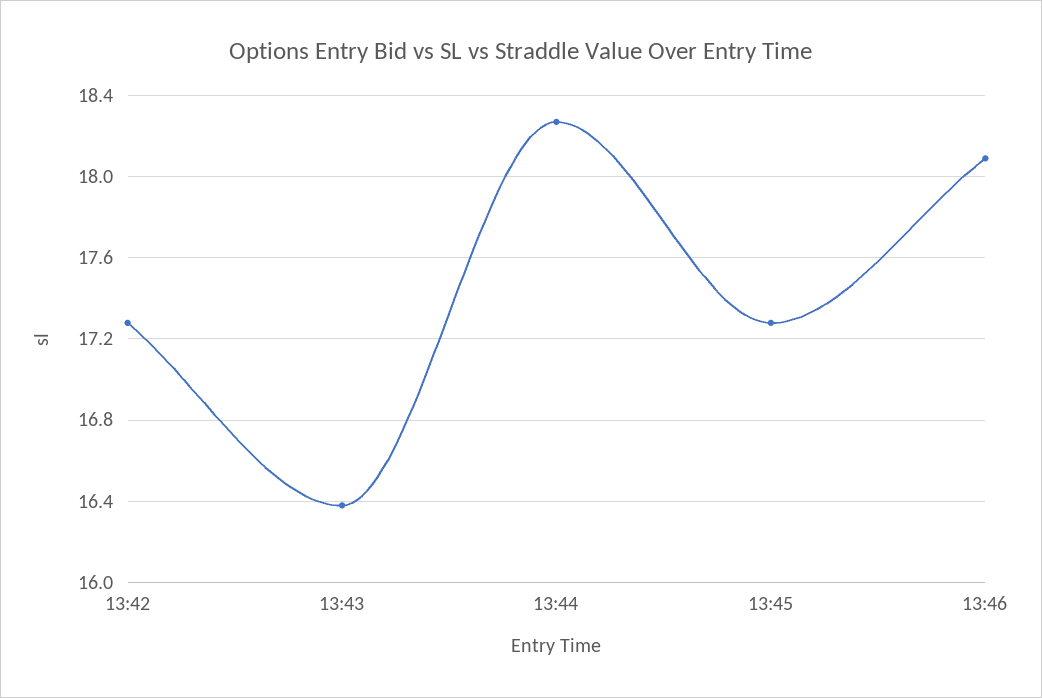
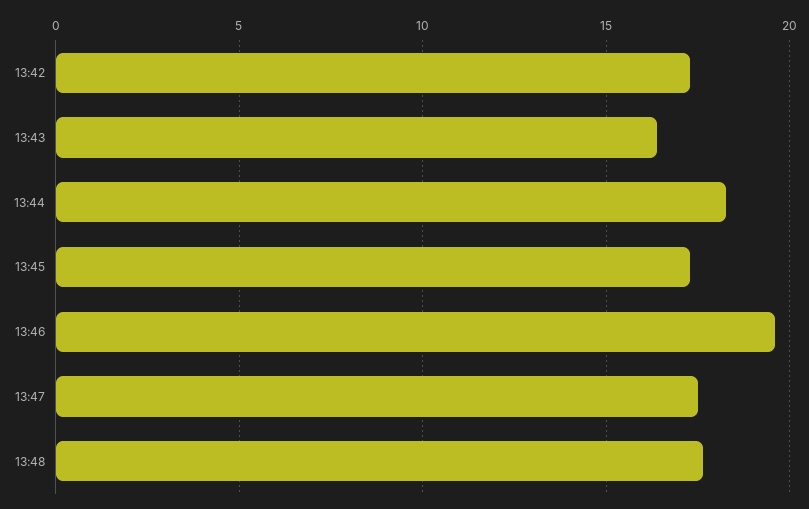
13:46: 18.1 -> 19.5
13:47: none -> 17.5
13:48: none -> 17.5

